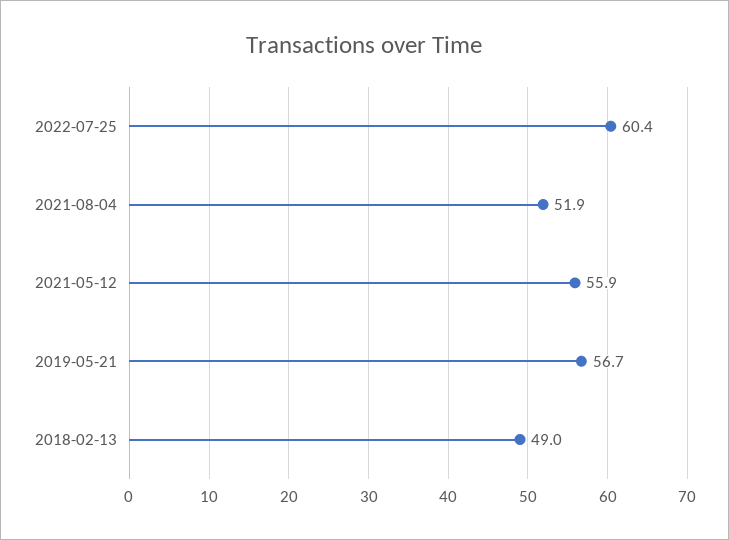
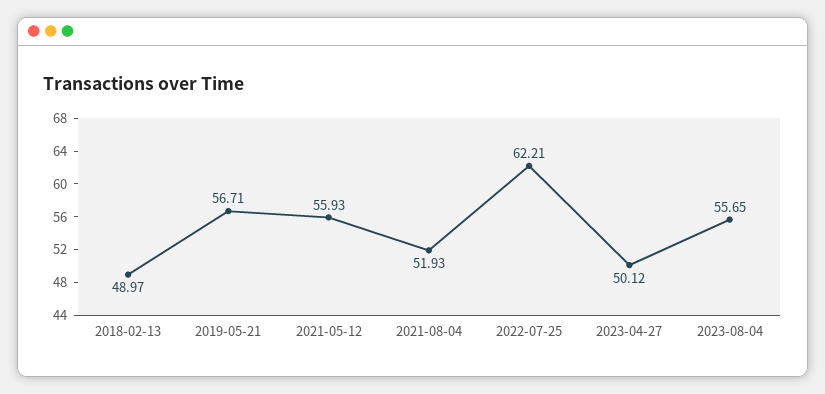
2022-07-25: 60.4 -> 62.21
2023-04-27: none -> 50.12
2023-08-04: none -> 55.65

